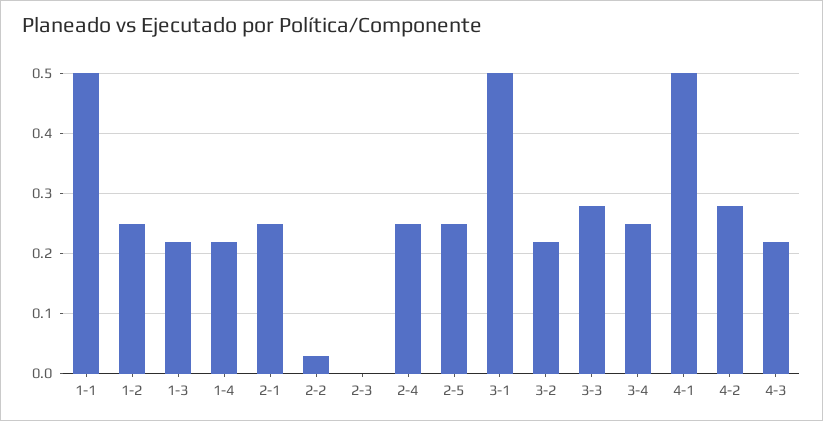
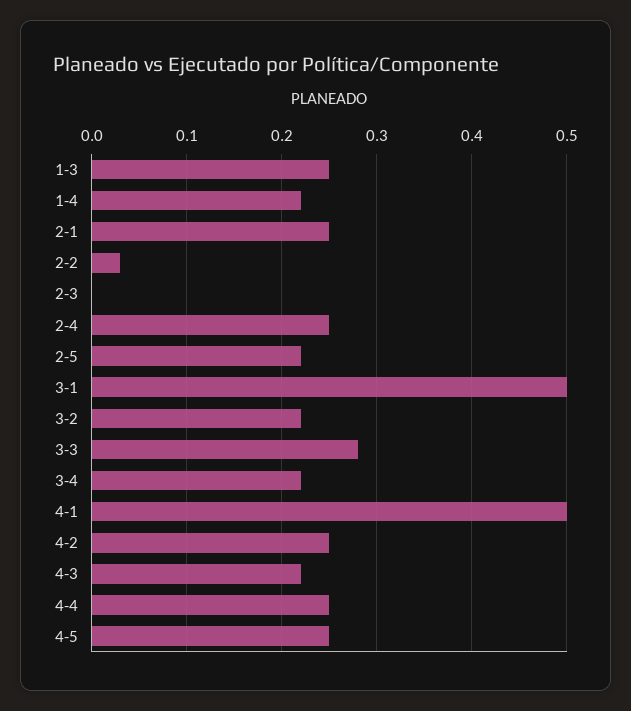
1-1: 0.5 -> none
1-2: 0.25 -> none
1-3: 0.22 -> 0.25
2-5: 0.25 -> 0.22
3-4: 0.25 -> 0.22
4-2: 0.28 -> 0.25
4-4: none -> 0.25
4-5: none -> 0.25

